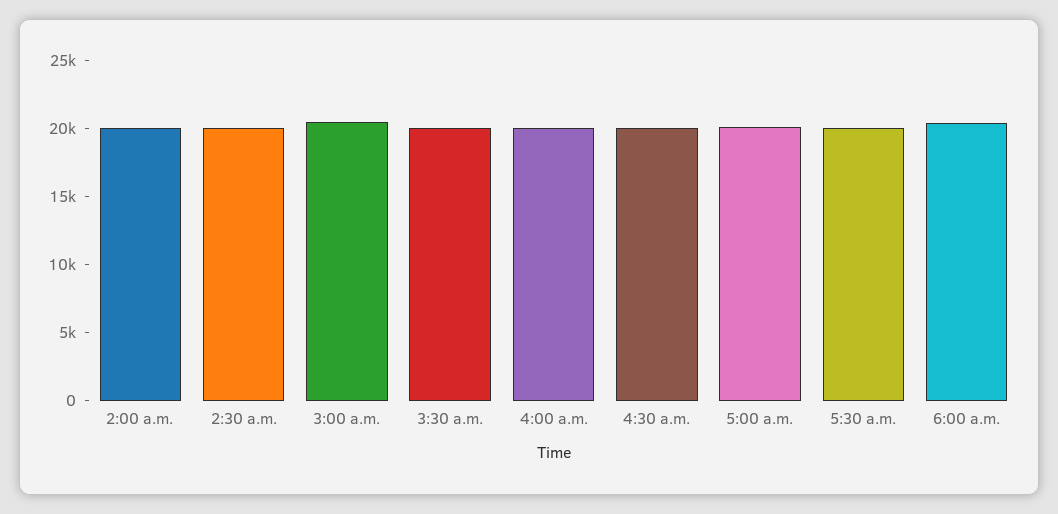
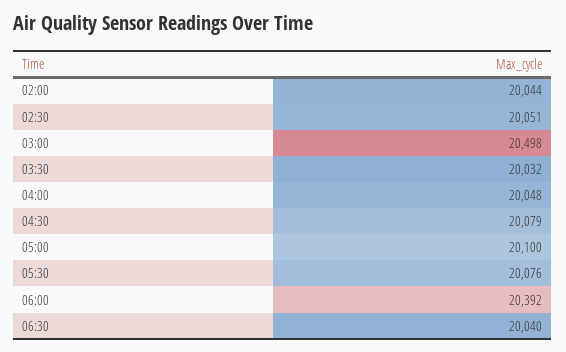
06:30: none -> 20040

